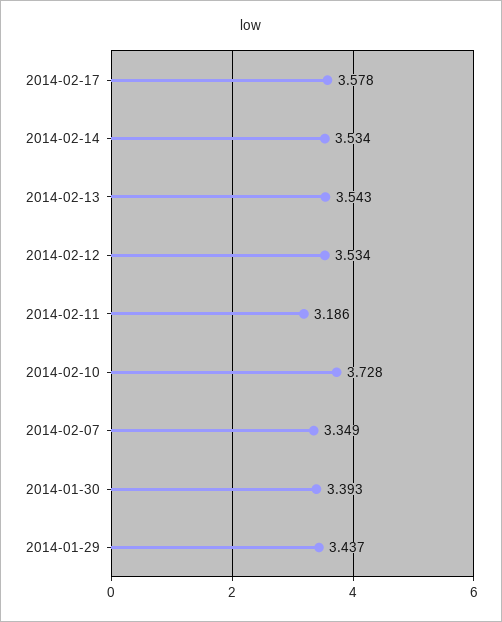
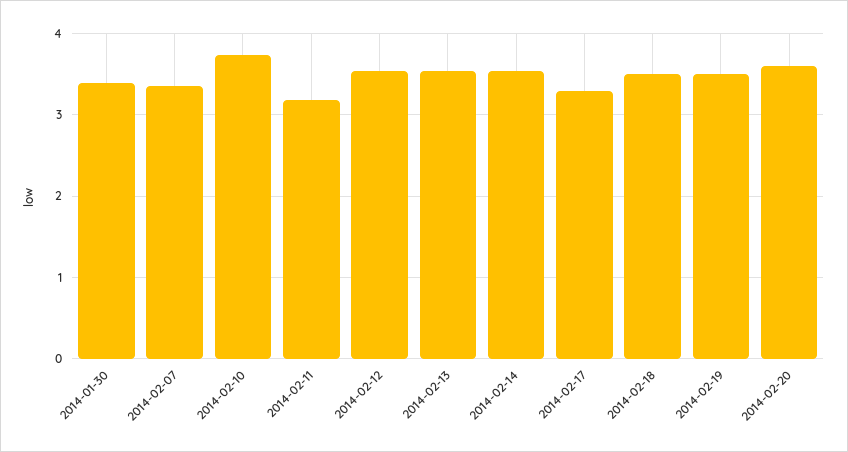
2014-02-17: 3.578 -> 3.3
2014-01-29: 3.437 -> none
2014-02-18: none -> 3.5
2014-02-19: none -> 3.5
2014-02-20: none -> 3.6

